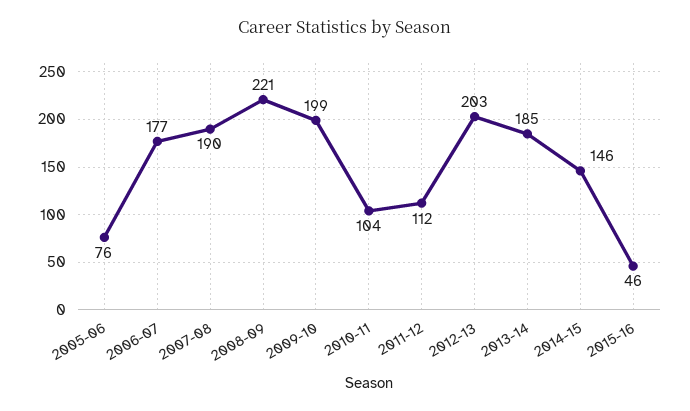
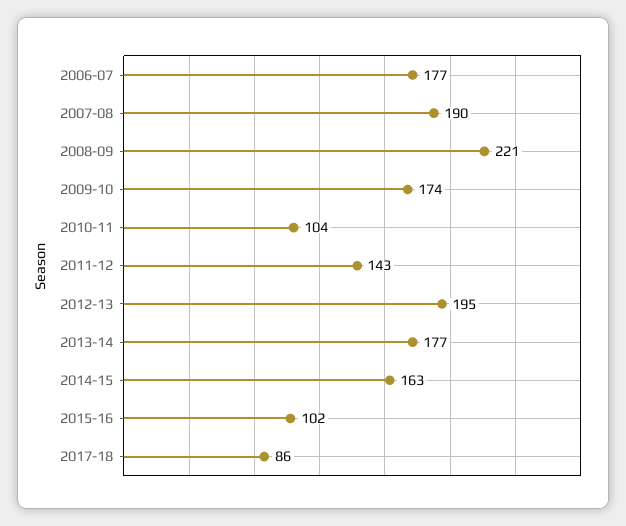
2005-06: 76 -> none
2009-10: 199 -> 174
2011-12: 112 -> 143
2012-13: 203 -> 195
2013-14: 185 -> 177
2014-15: 146 -> 163
2015-16: 46 -> 102
2017-18: none -> 86

